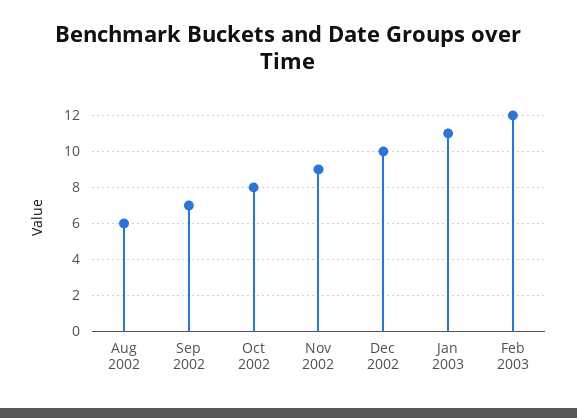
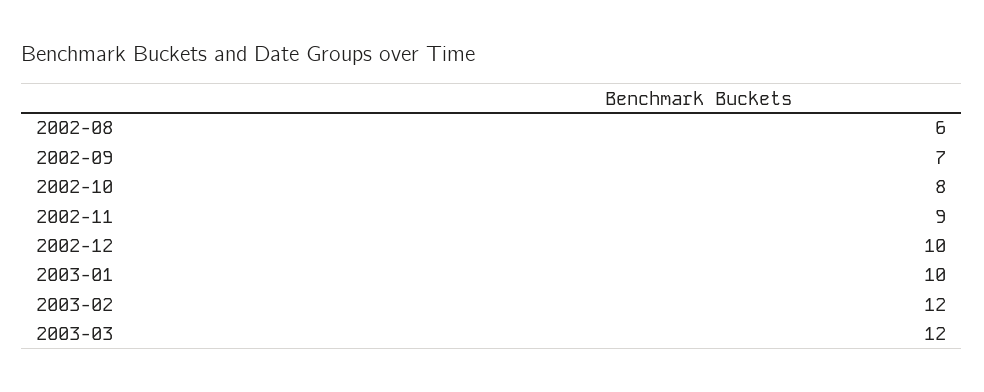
Jan 2003: 11 -> 10
2003-03: none -> 12

